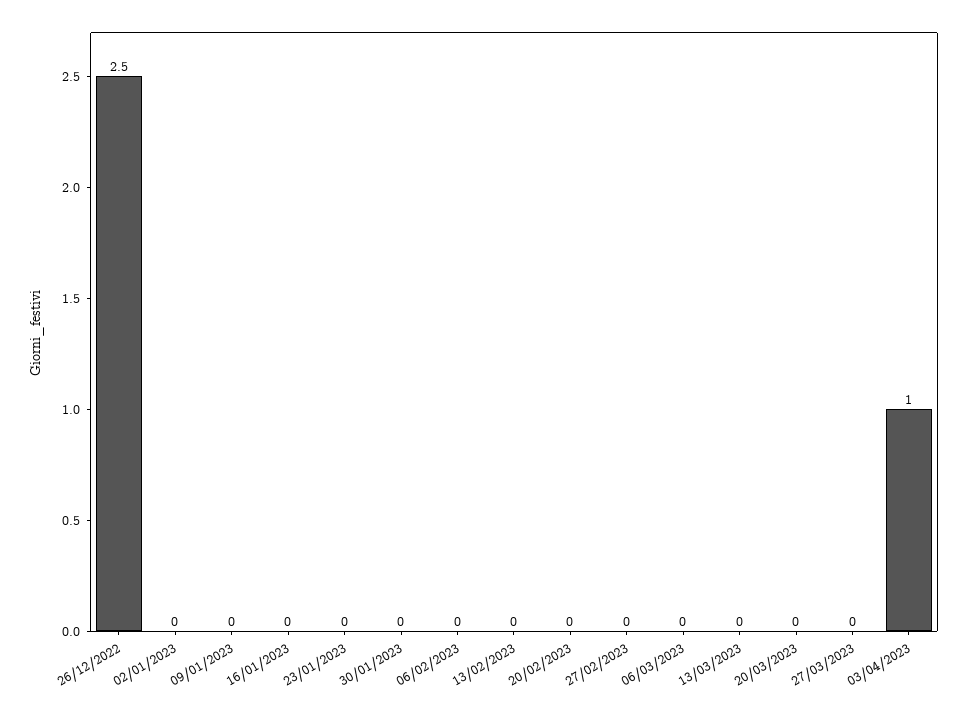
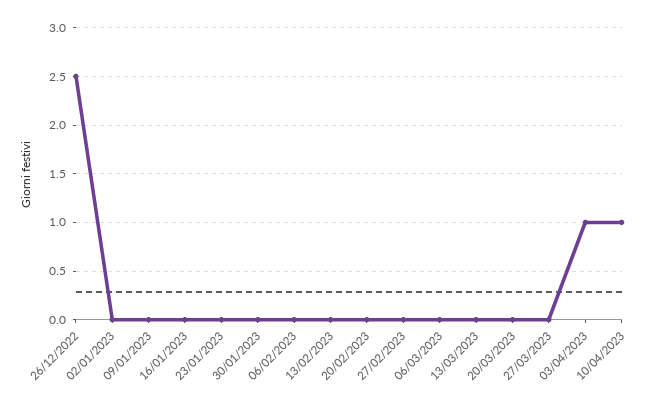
10/04/2023: none -> 1

